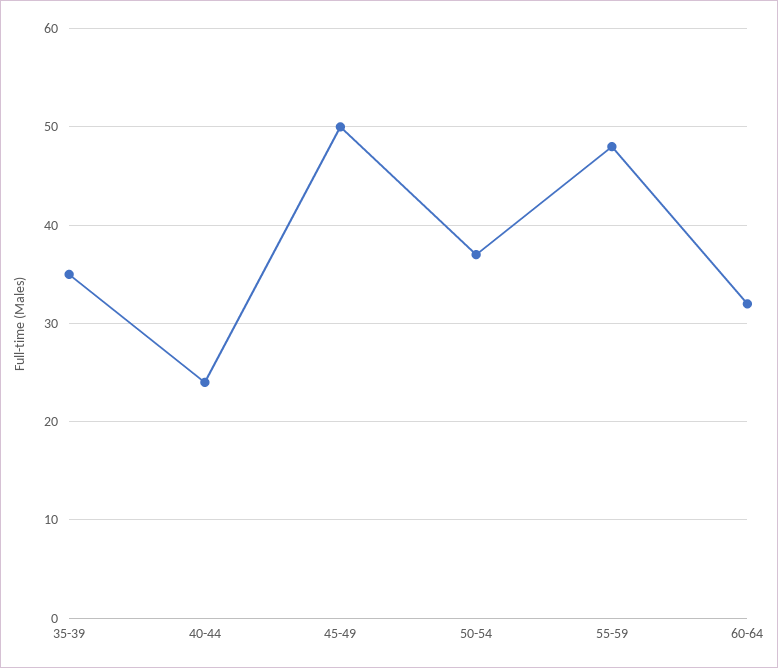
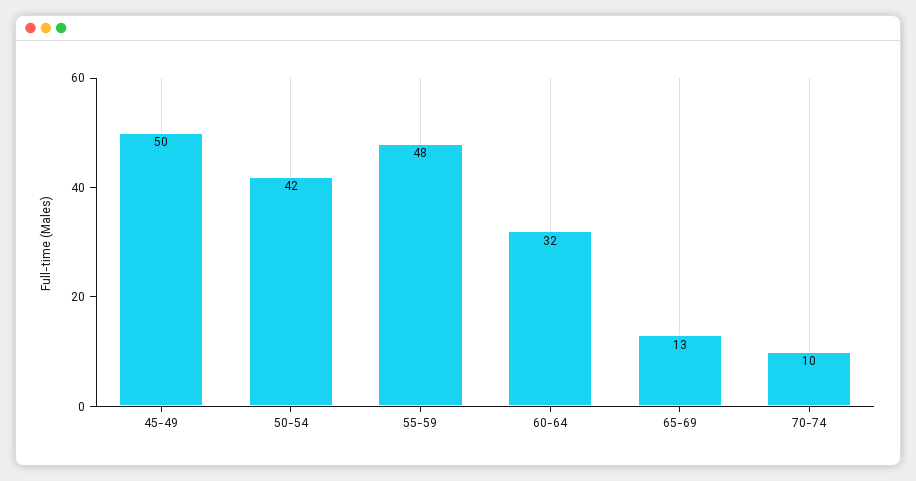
35-39: 35 -> none
40-44: 24 -> none
50-54: 37 -> 42
65-69: none -> 13
70-74: none -> 10

